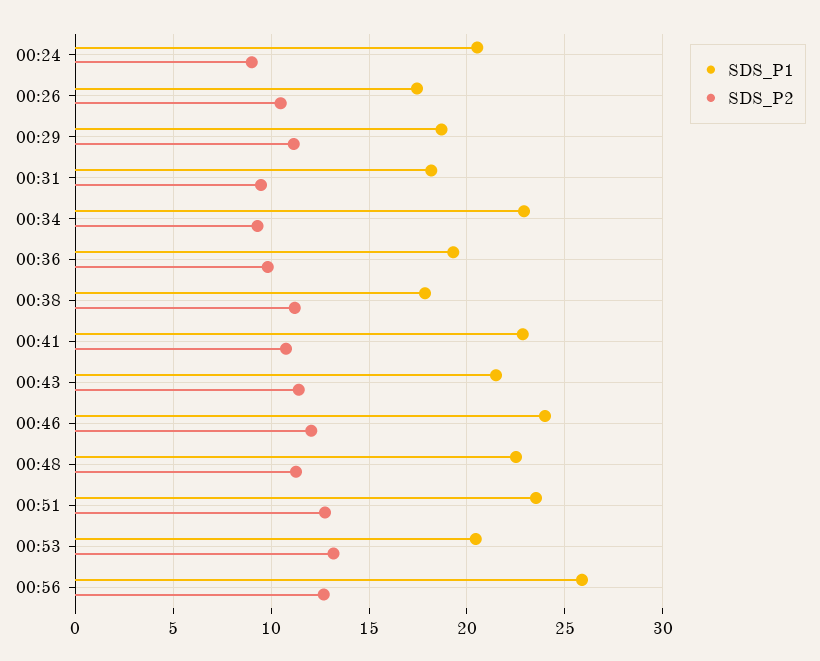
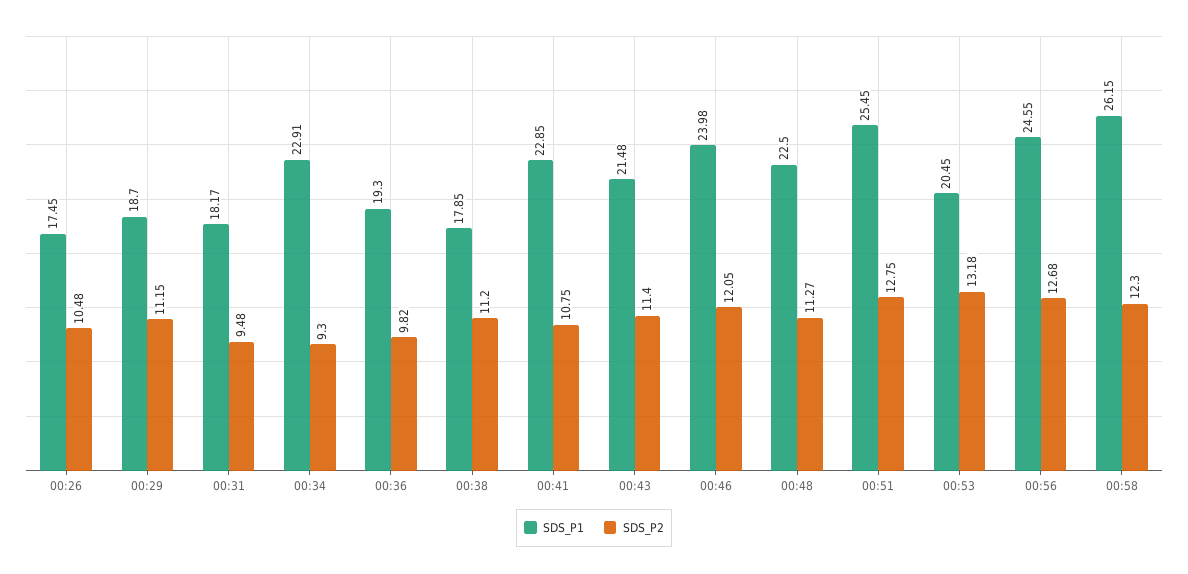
SDS_P1, 00:24: 20.5 -> none
SDS_P2, 00:24: 9 -> none
SDS_P1, 00:51: 23.5 -> 25.45
SDS_P1, 00:56: 26 -> 24.55
SDS_P1, 00:58: none -> 26.15
SDS_P2, 00:58: none -> 12.3

